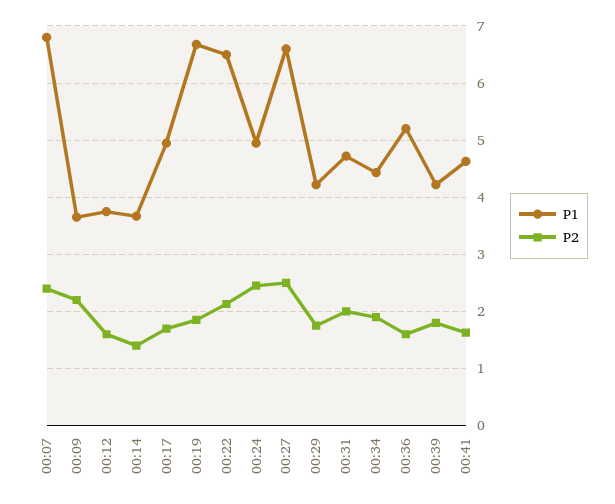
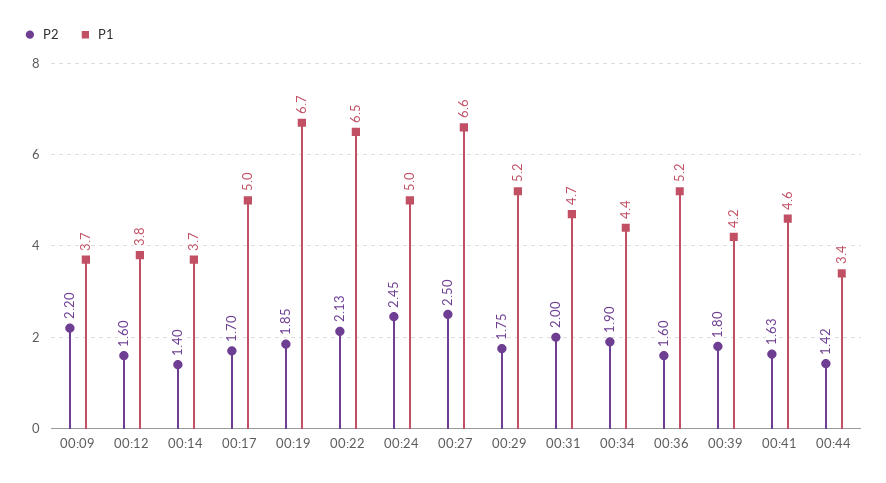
P1, 00:07: 6.8 -> none
P2, 00:07: 2.4 -> none
P1, 00:29: 4.2 -> 5.2
P2, 00:44: none -> 1.42
P1, 00:44: none -> 3.4

